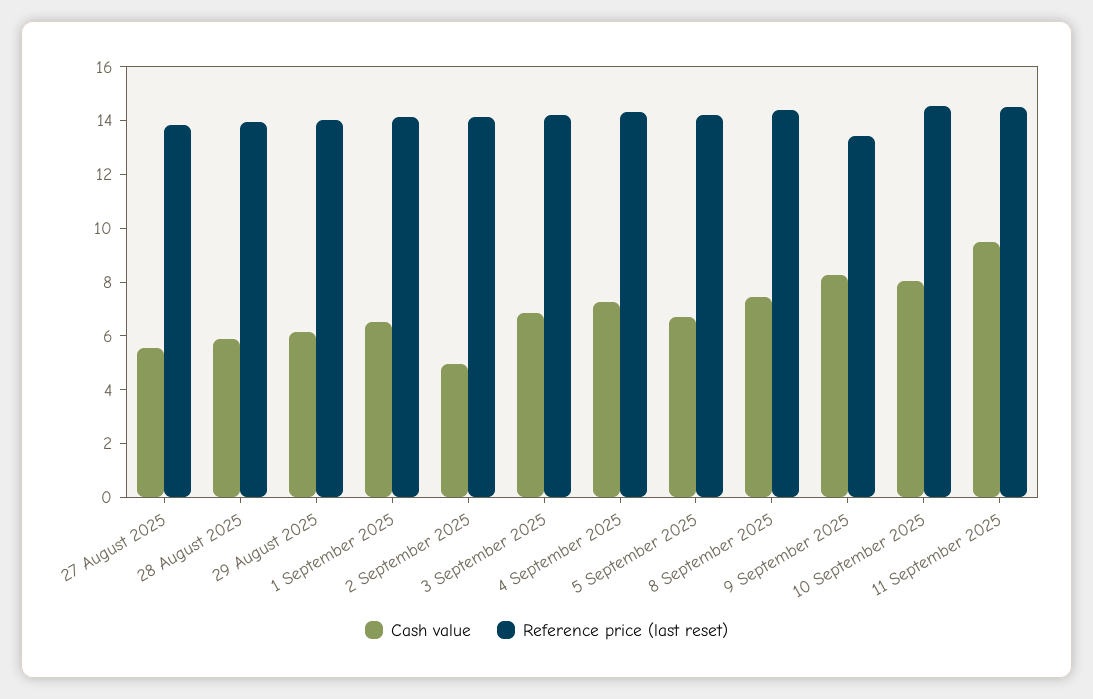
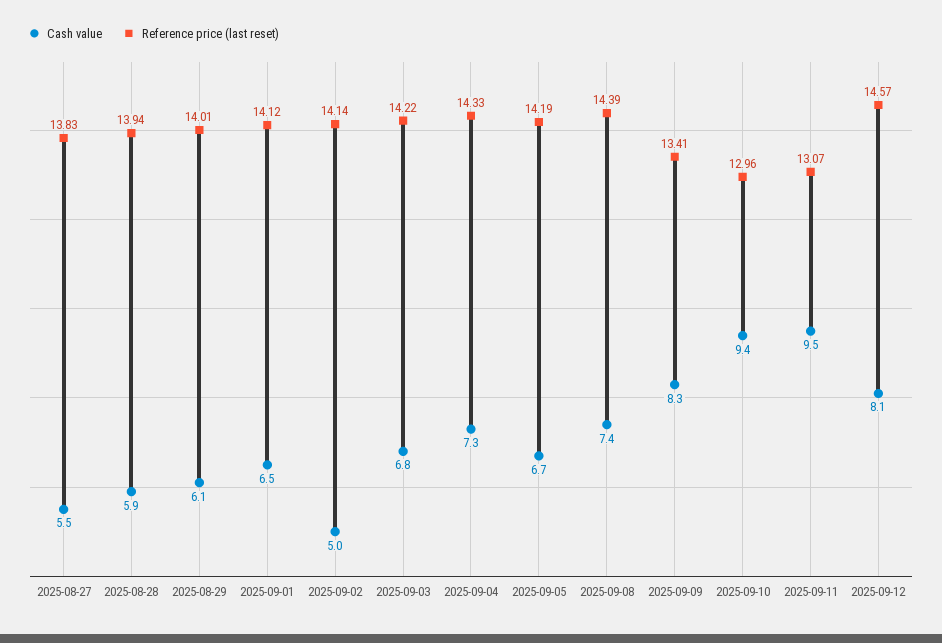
Cash value, 10 September 2025: 8 -> 9.4
Reference price (last reset), 10 September 2025: 14.5 -> 12.96
Reference price (last reset), 11 September 2025: 14.5 -> 13.07
Cash value, 2025-09-12: none -> 8.1
Reference price (last reset), 2025-09-12: none -> 14.57

